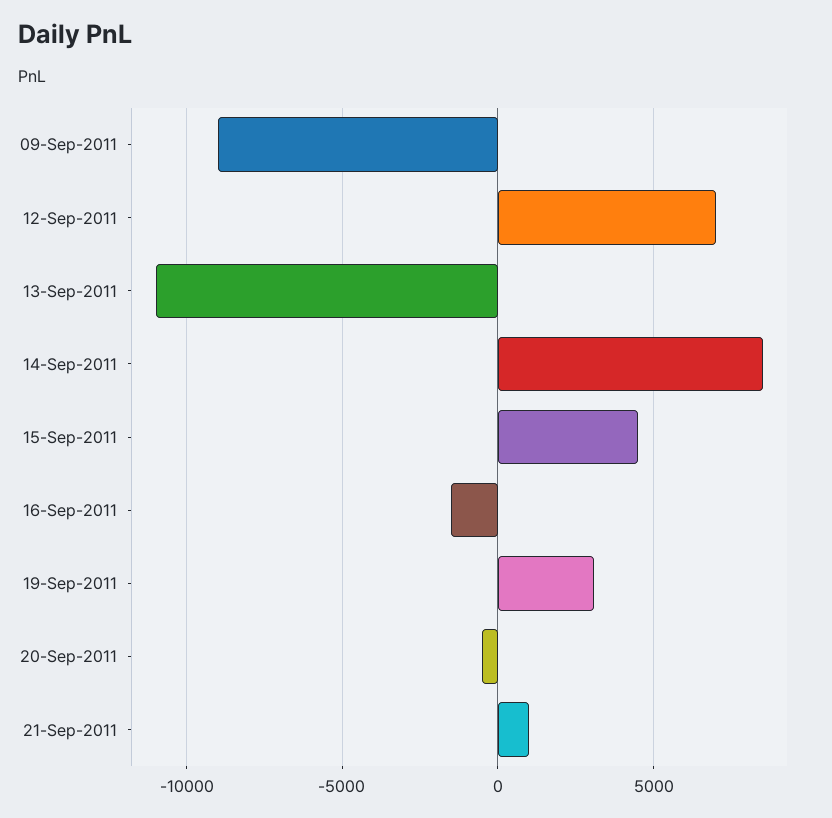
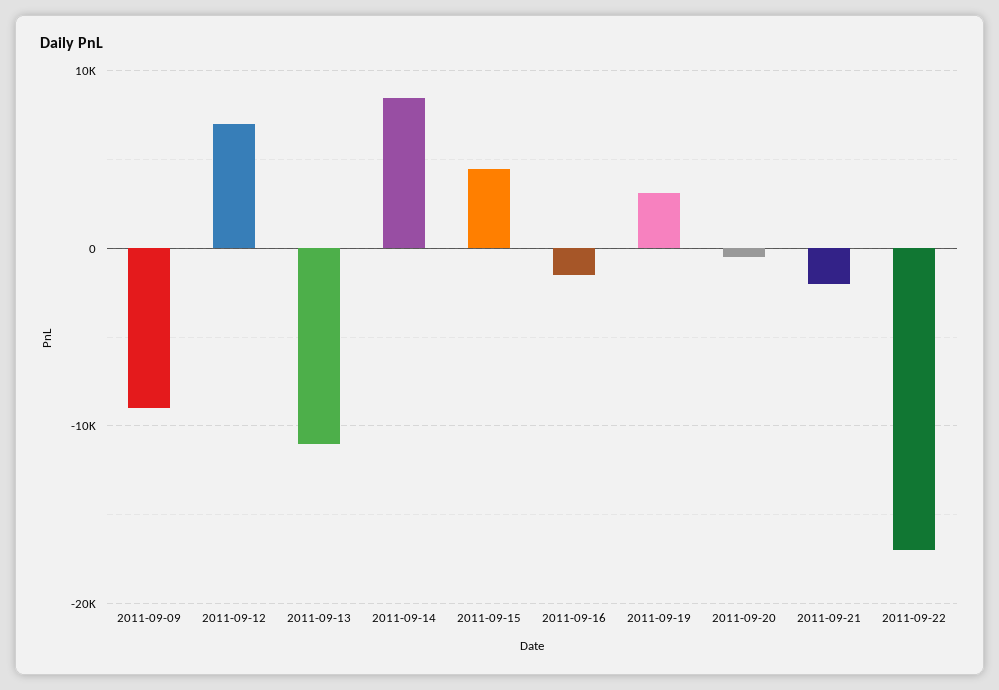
21-Sep-2011: 1000 -> -2000
2011-09-22: none -> -17000

